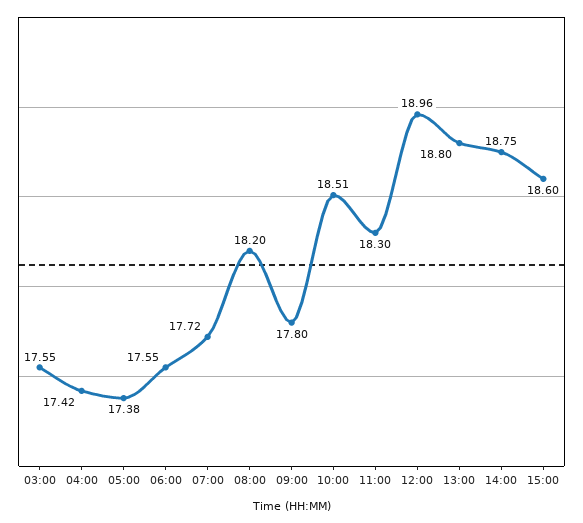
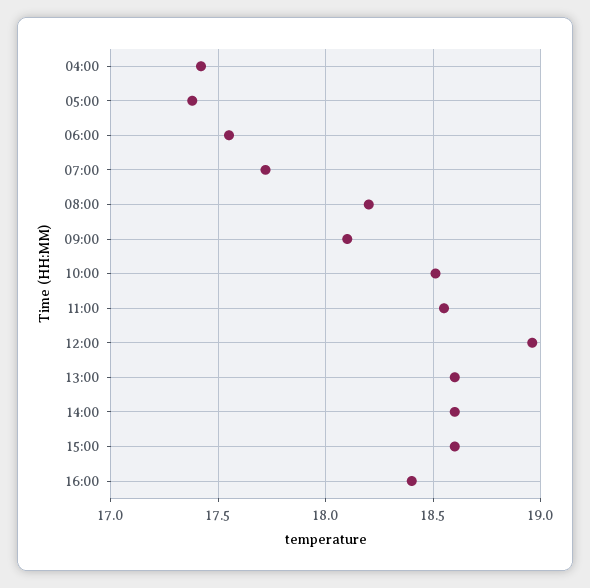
03:00: 17.55 -> none
09:00: 17.8 -> 18.1
11:00: 18.3 -> 18.55
13:00: 18.8 -> 18.6
14:00: 18.75 -> 18.6
16:00: none -> 18.4

